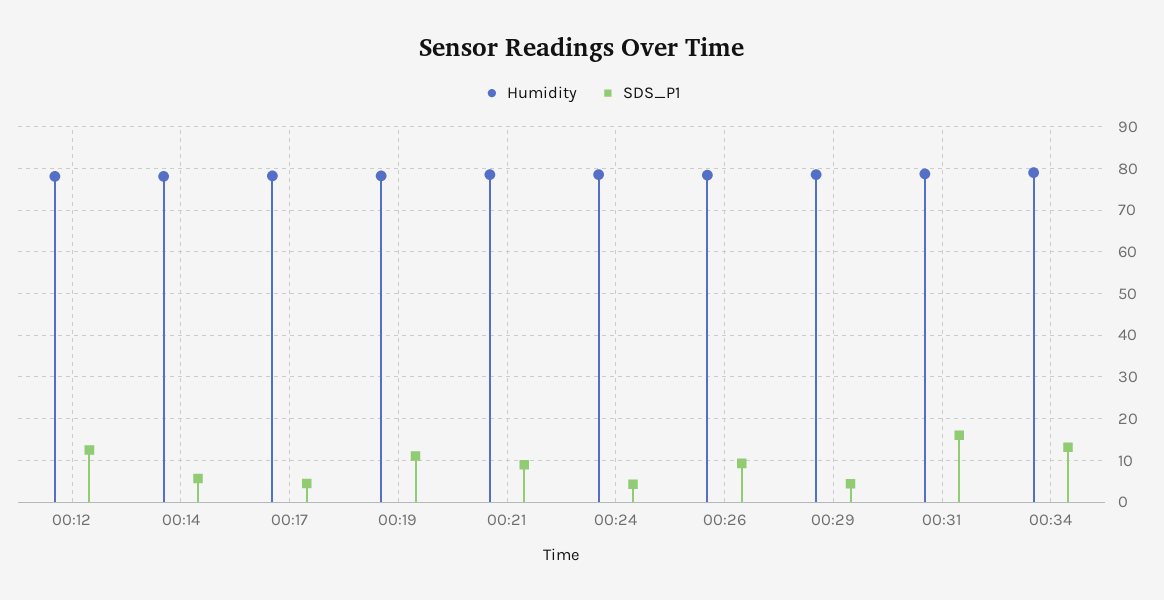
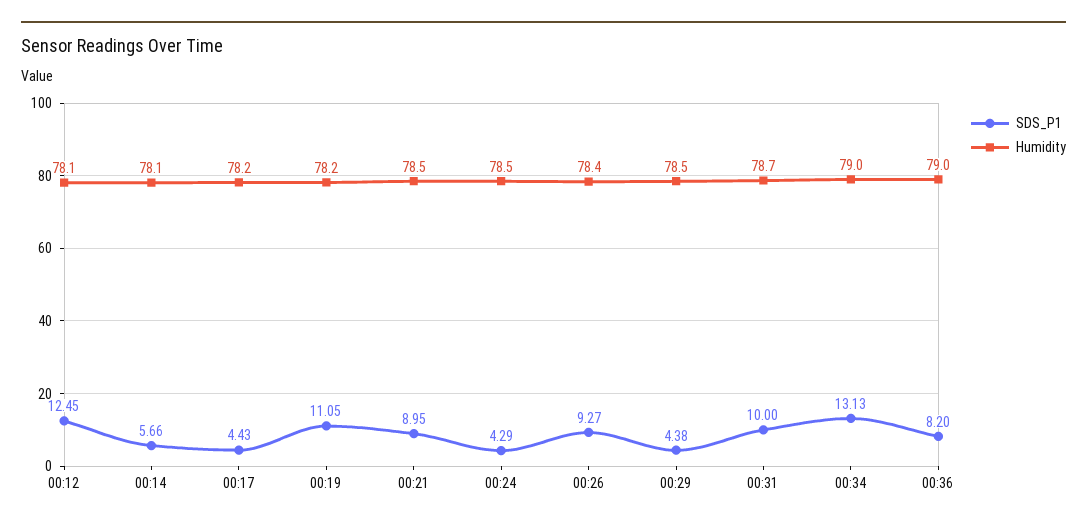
SDS_P1, 00:31: 16 -> 10
SDS_P1, 00:36: none -> 8.2
Humidity, 00:36: none -> 79

